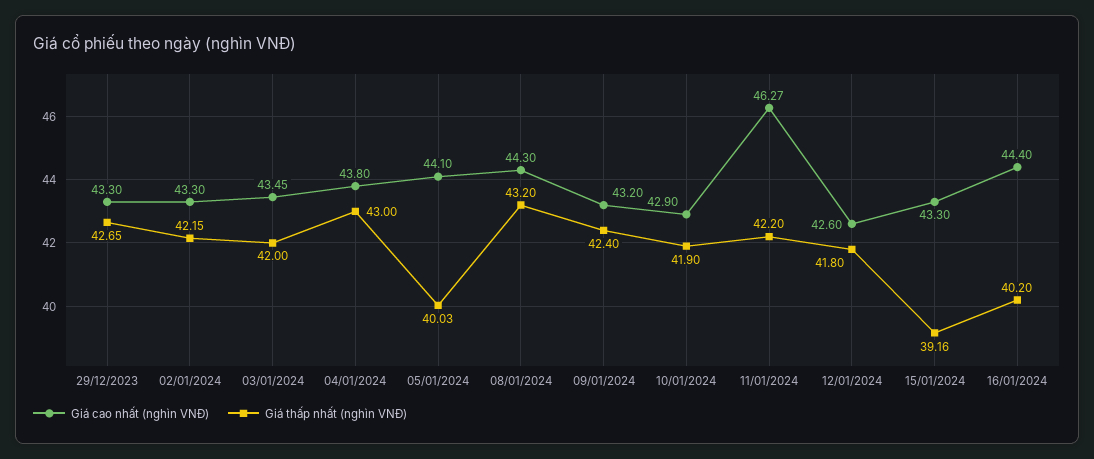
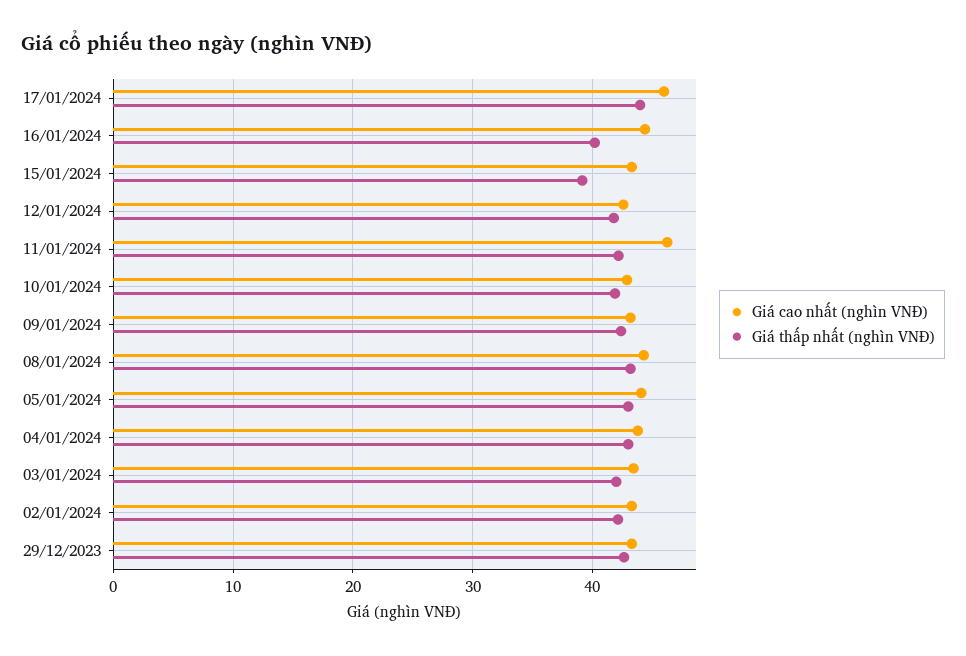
Giá thấp nhất (nghìn VNĐ), 05/01/2024: 40.03 -> 43
Giá cao nhất (nghìn VNĐ), 17/01/2024: none -> 46
Giá thấp nhất (nghìn VNĐ), 17/01/2024: none -> 44

